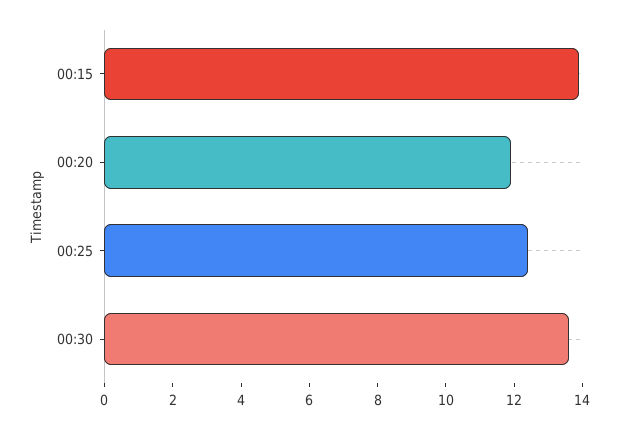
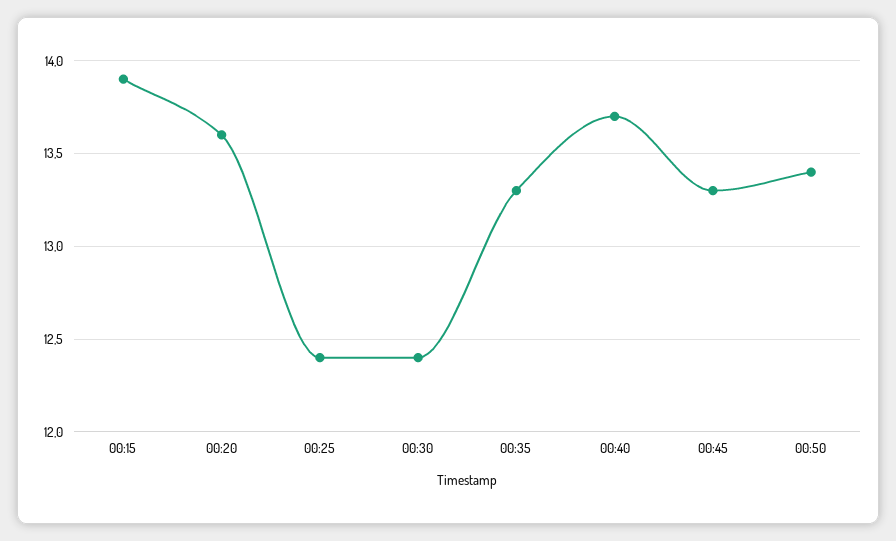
00:20: 12 -> 13.6
00:30: 13.5 -> 12.4
00:35: none -> 13.3
00:40: none -> 13.7
00:45: none -> 13.3
00:50: none -> 13.4

